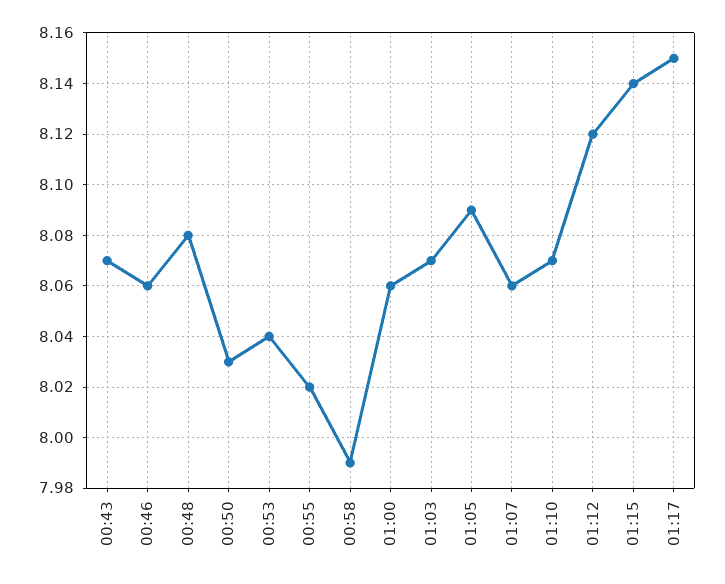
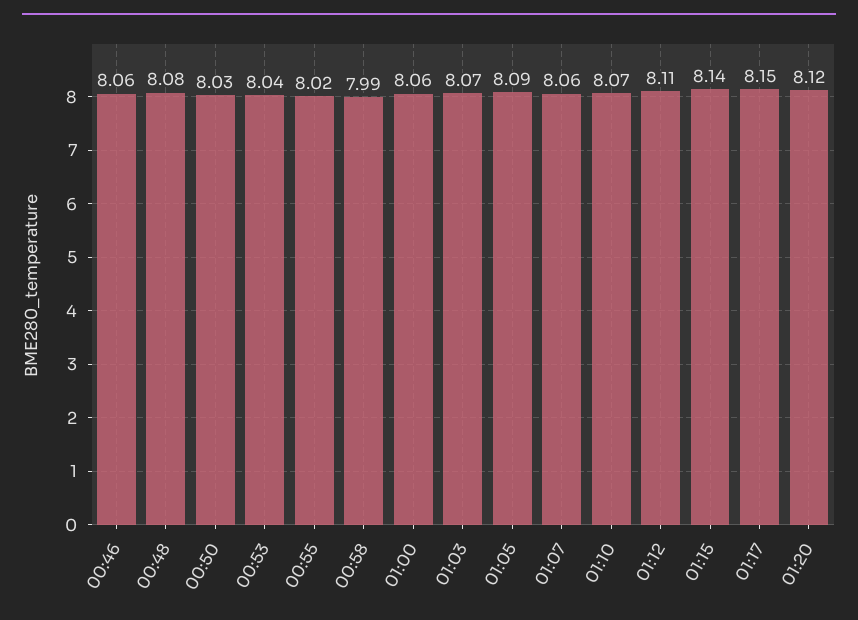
00:43: 8.07 -> none
01:12: 8.12 -> 8.11
01:20: none -> 8.12

